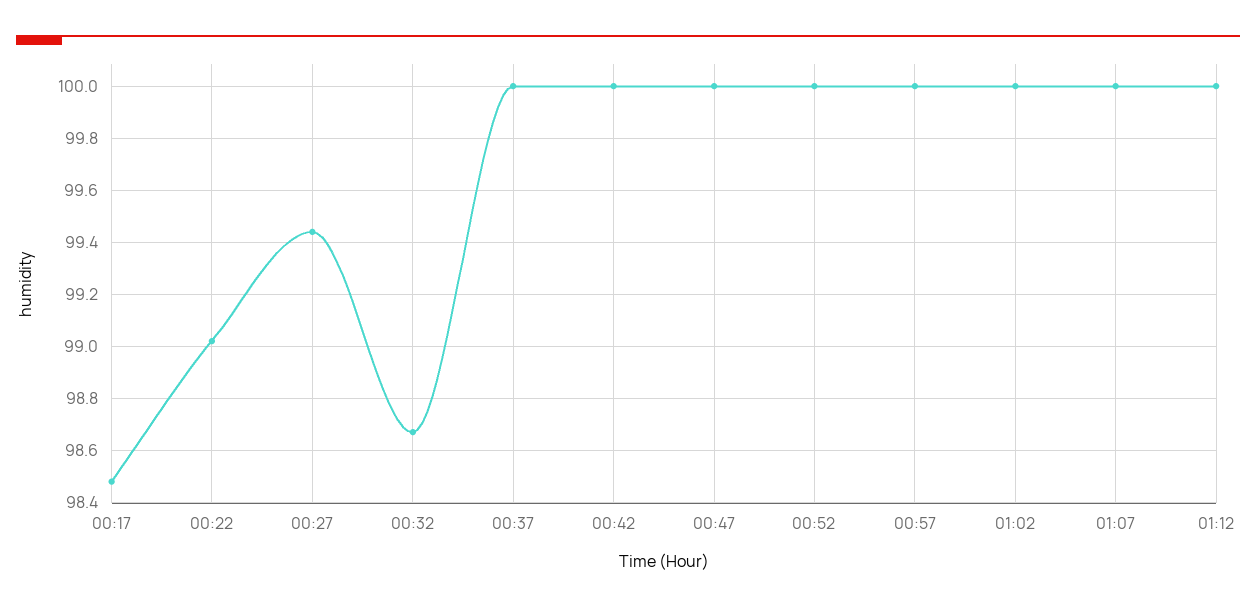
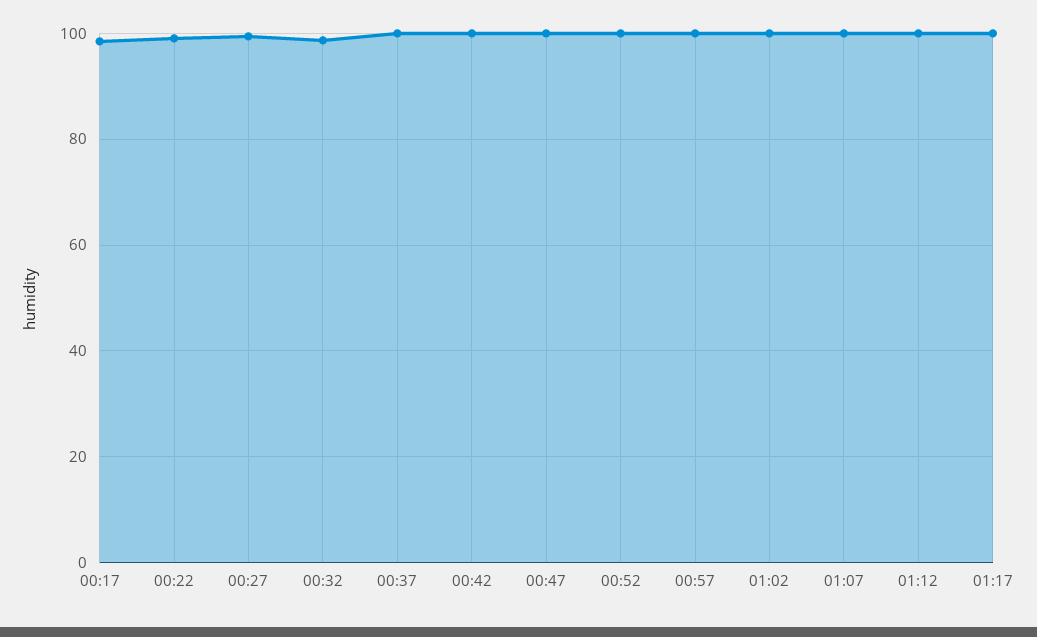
01:17: none -> 100

